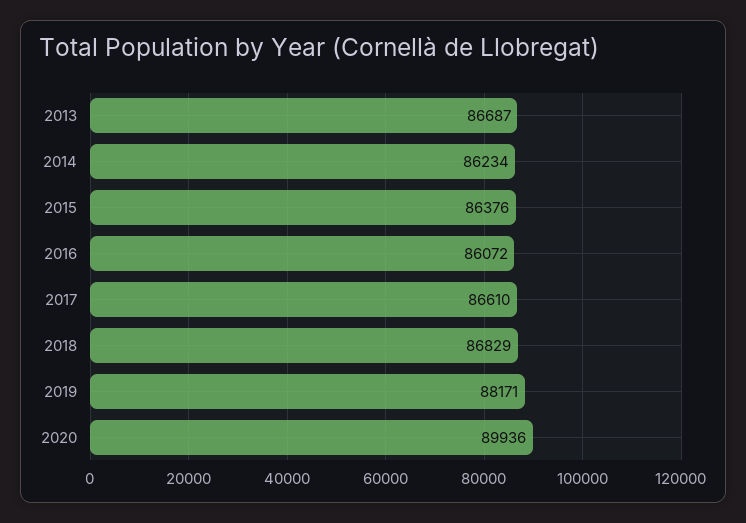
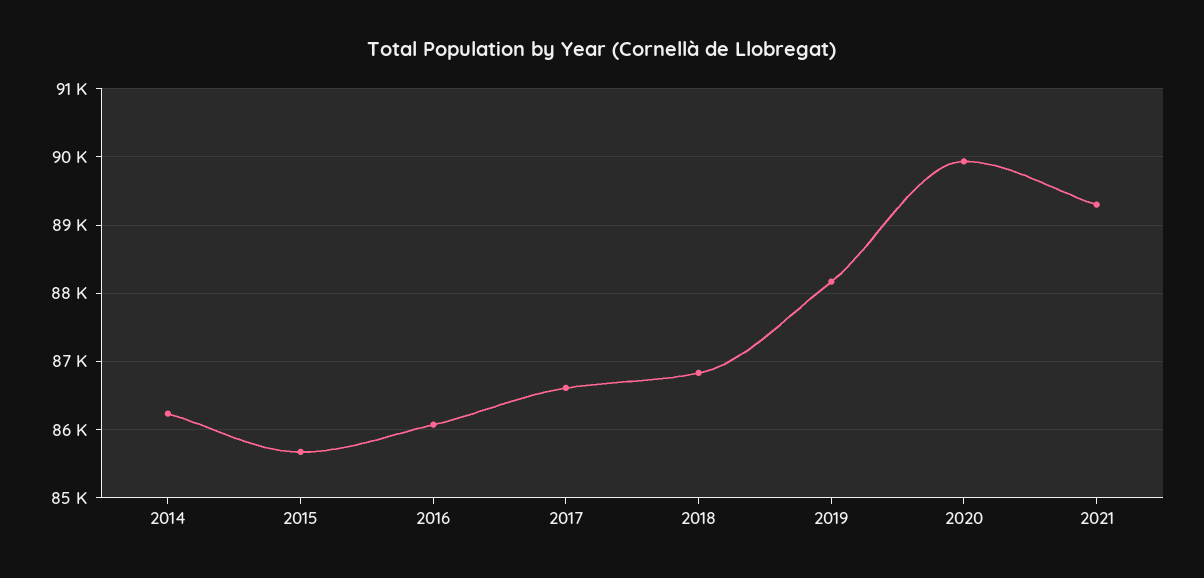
2013: 86687 -> none
2015: 86376 -> 85700
2021: none -> 89300

